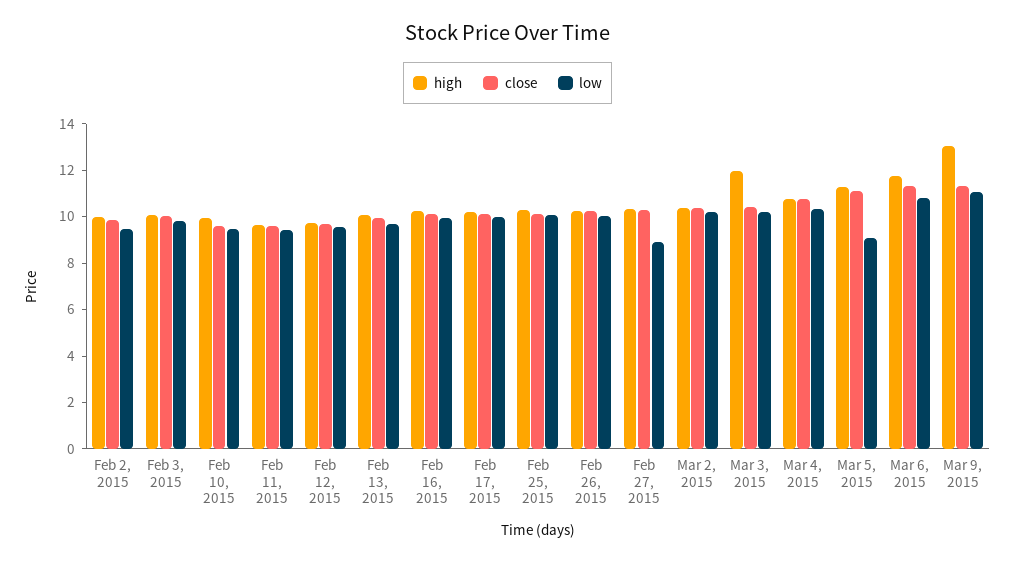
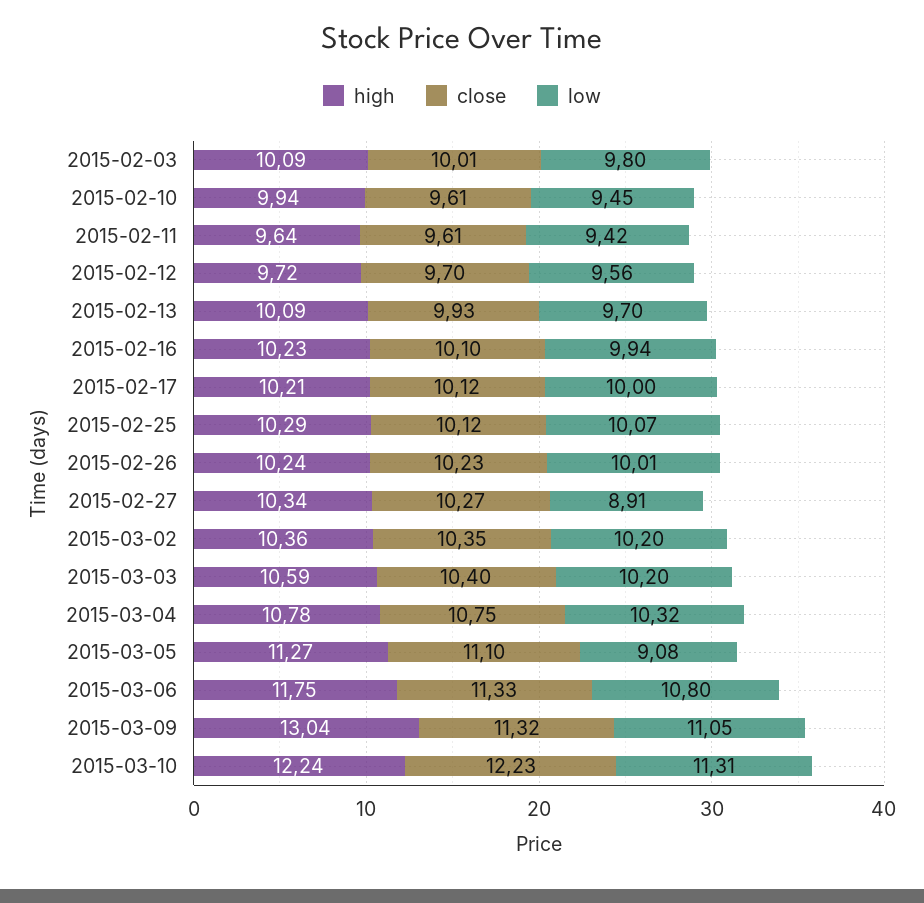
high, Feb 2, 2015: 10 -> none
close, Feb 2, 2015: 10 -> none
low, Feb 2, 2015: 9.5 -> none
high, Mar 3, 2015: 12 -> 10.59
high, 2015-03-10: none -> 12.24
close, 2015-03-10: none -> 12.23
low, 2015-03-10: none -> 11.31

